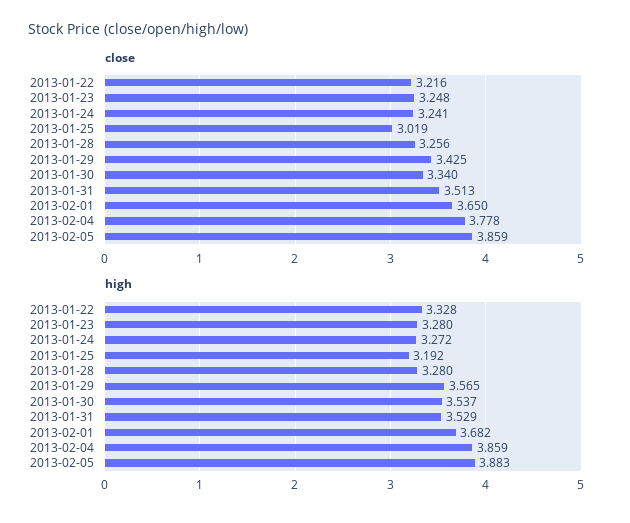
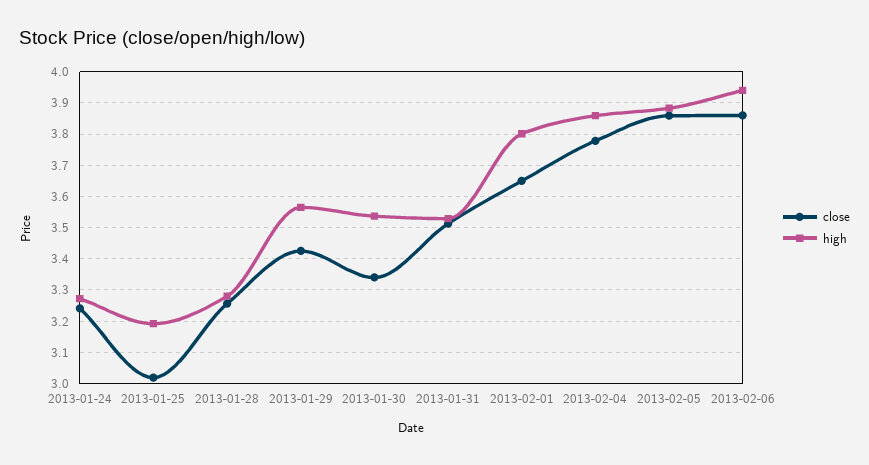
close, 2013-01-22: 3.216 -> none
close, 2013-01-23: 3.248 -> none
high, 2013-01-22: 3.328 -> none
high, 2013-01-23: 3.28 -> none
high, 2013-02-01: 3.682 -> 3.8
close, 2013-02-06: none -> 3.86
high, 2013-02-06: none -> 3.94

